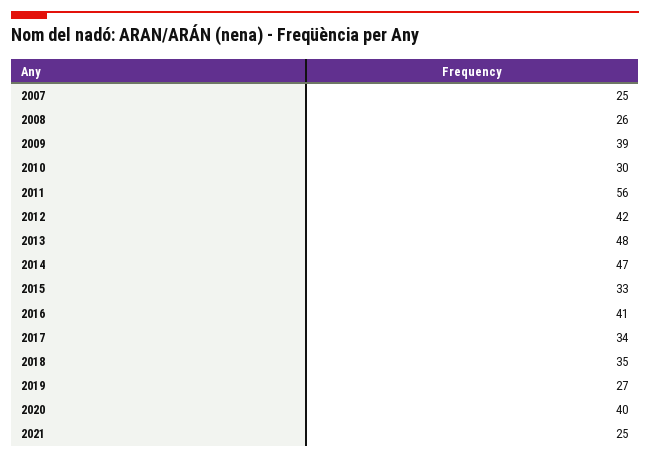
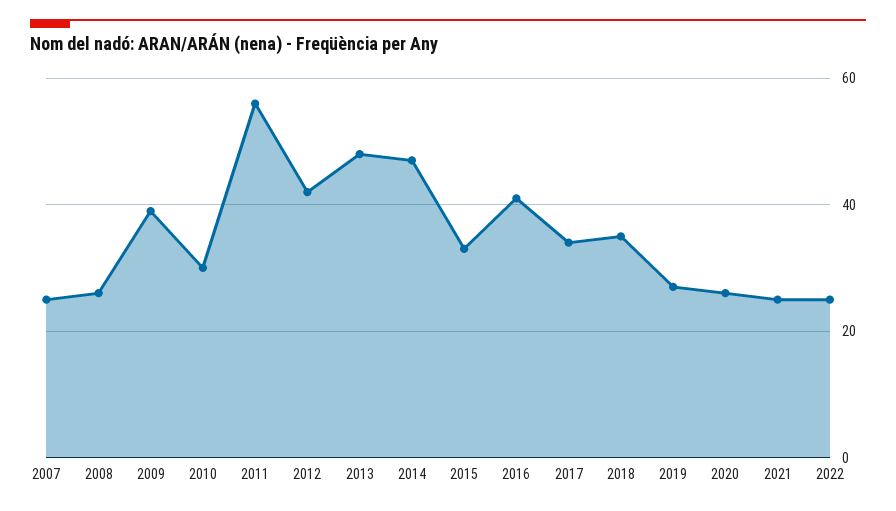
2020: 40 -> 25
2022: none -> 25

